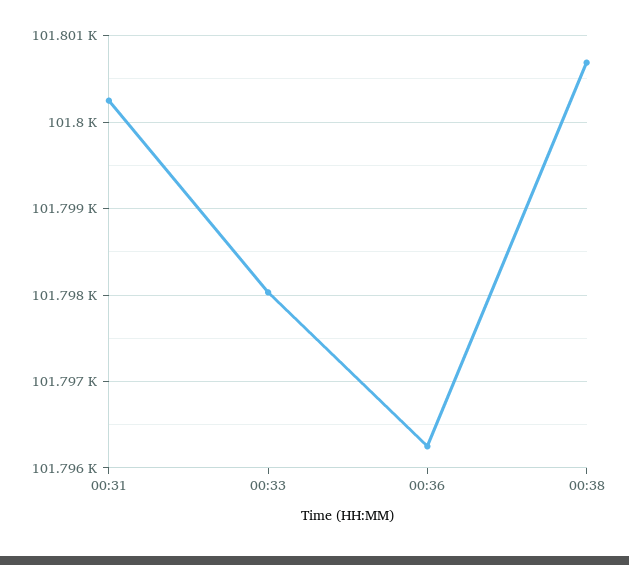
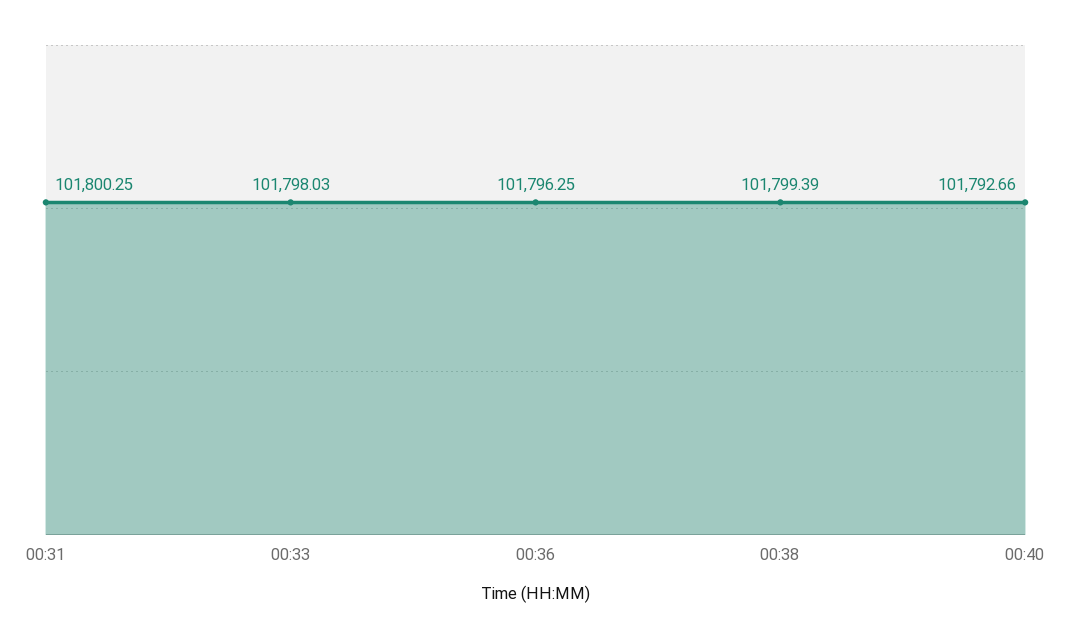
00:38: 101800.7 -> 101799.39
00:40: none -> 101792.66

